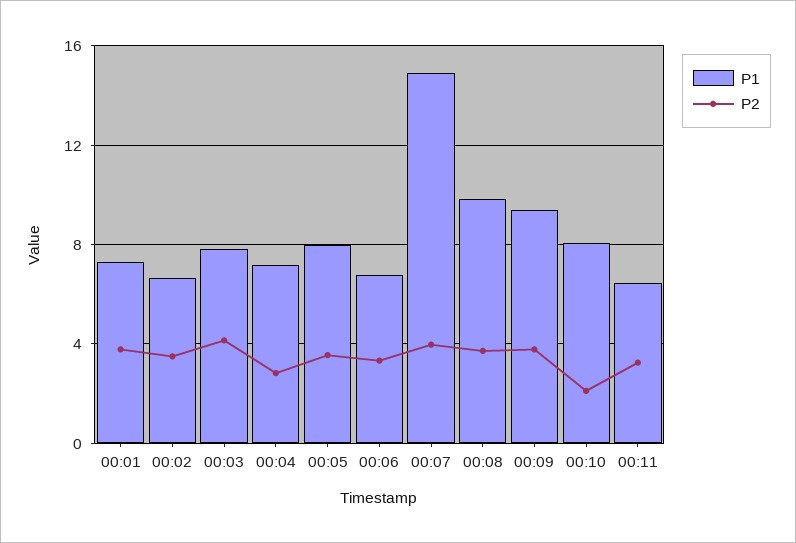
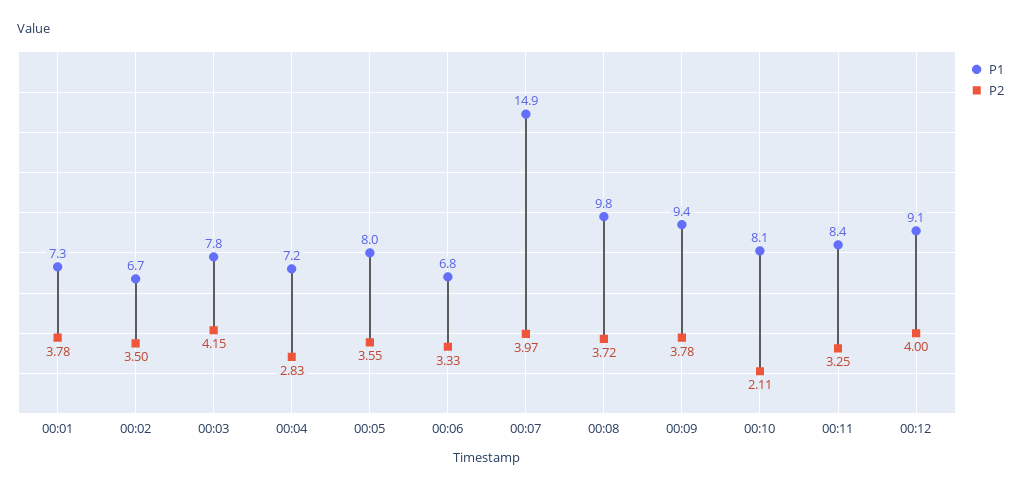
P1, 00:11: 6.5 -> 8.4
P1, 00:12: none -> 9.1
P2, 00:12: none -> 4

